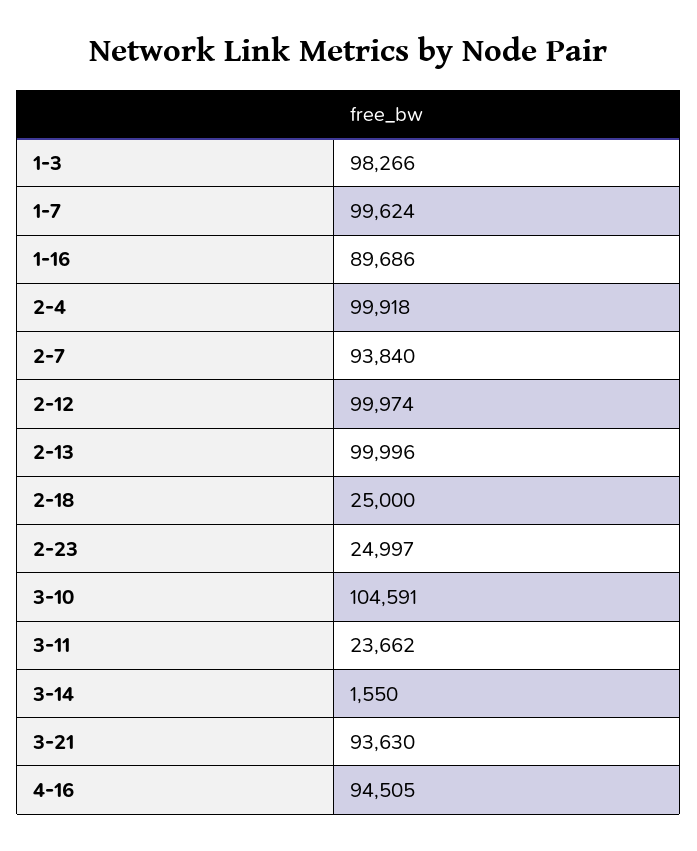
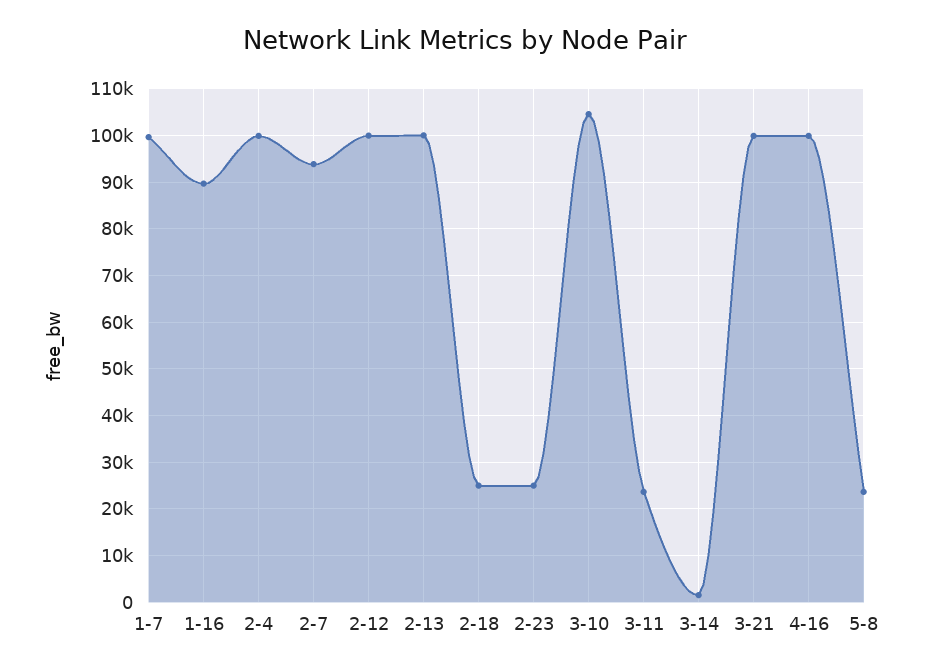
1-3: 98266 -> none
3-21: 93630 -> 100000
4-16: 94505 -> 100000
5-8: none -> 24000

